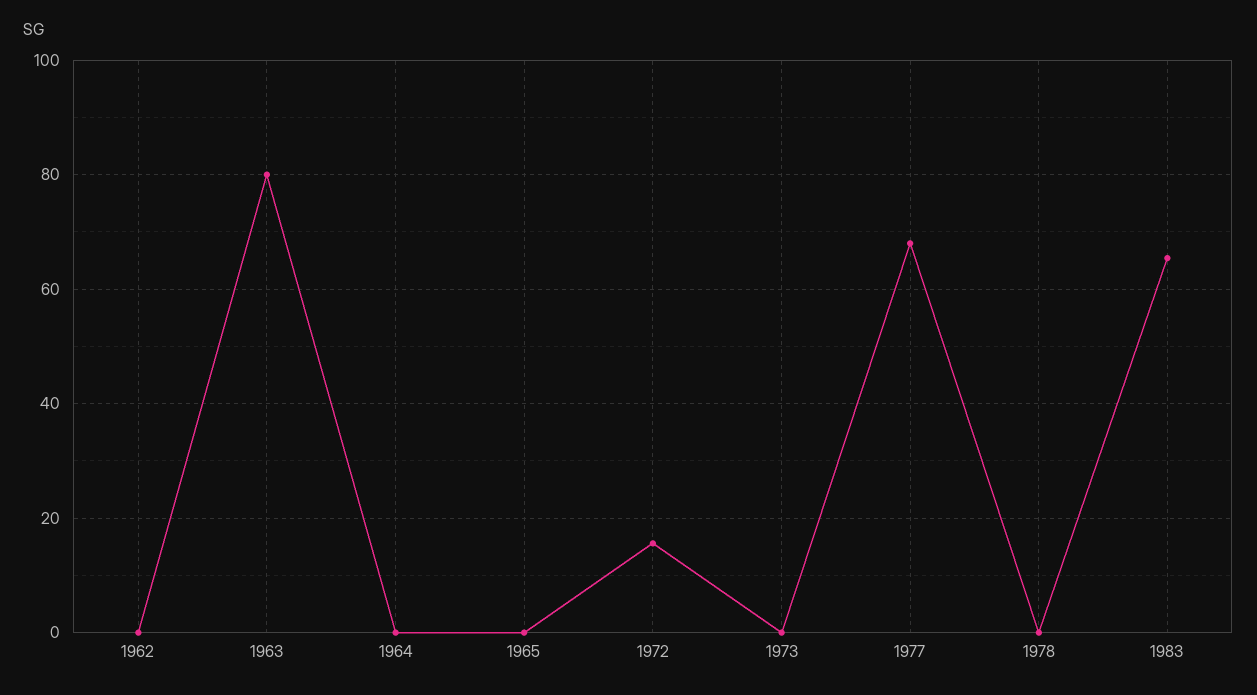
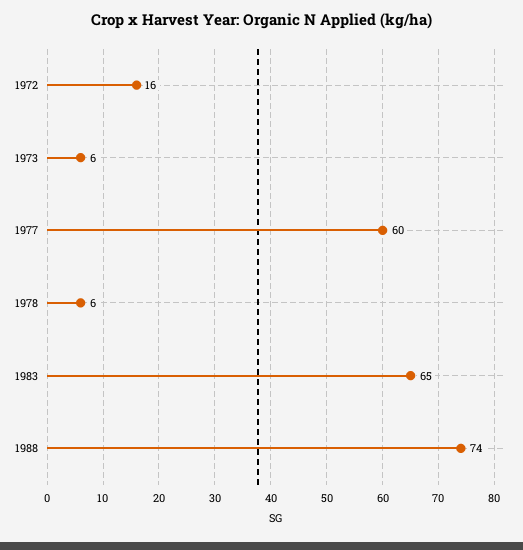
1962: 0 -> none
1963: 80 -> none
1964: 0 -> none
1965: 0 -> none
1973: 0 -> 6
1977: 68 -> 60
1978: 0 -> 6
1988: none -> 74

